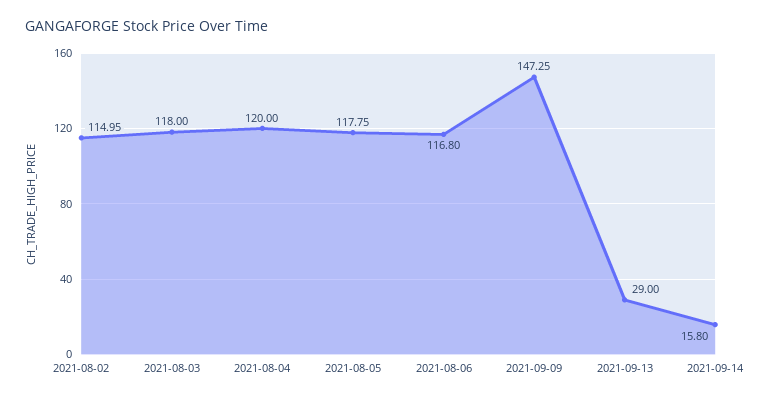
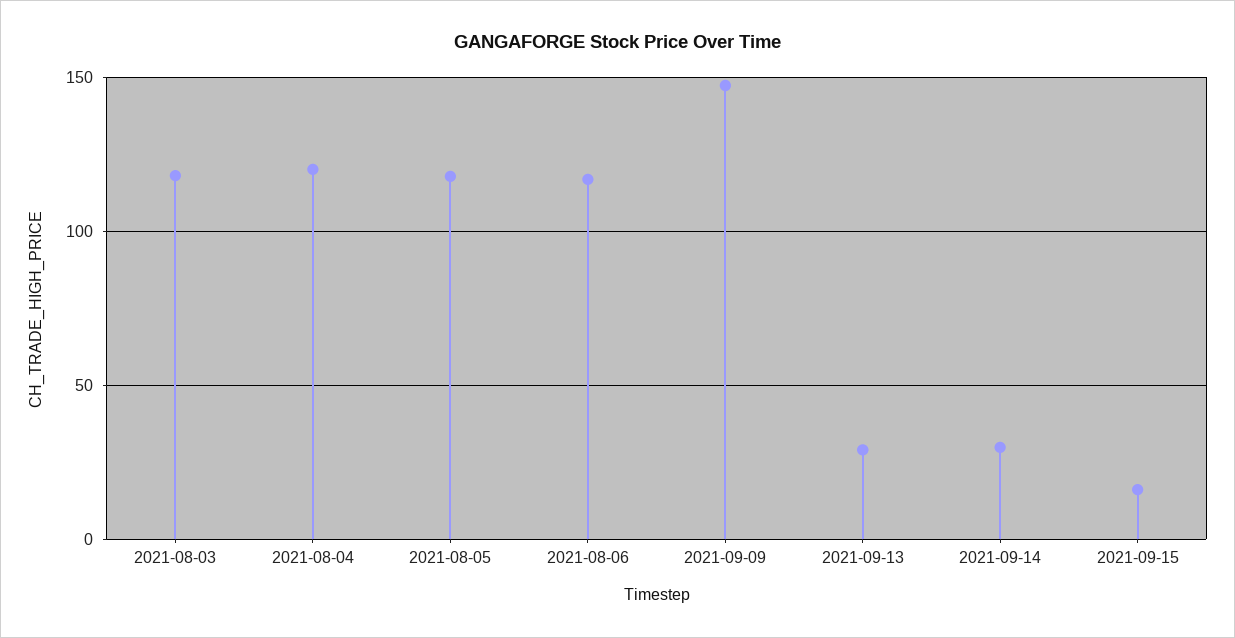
2021-08-02: 114.95 -> none
2021-09-14: 15.8 -> 30
2021-09-15: none -> 15

